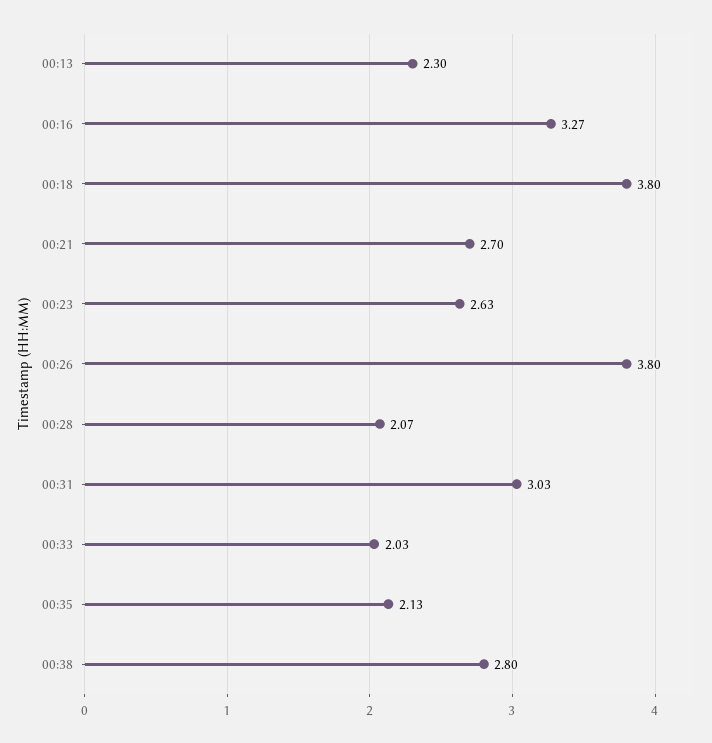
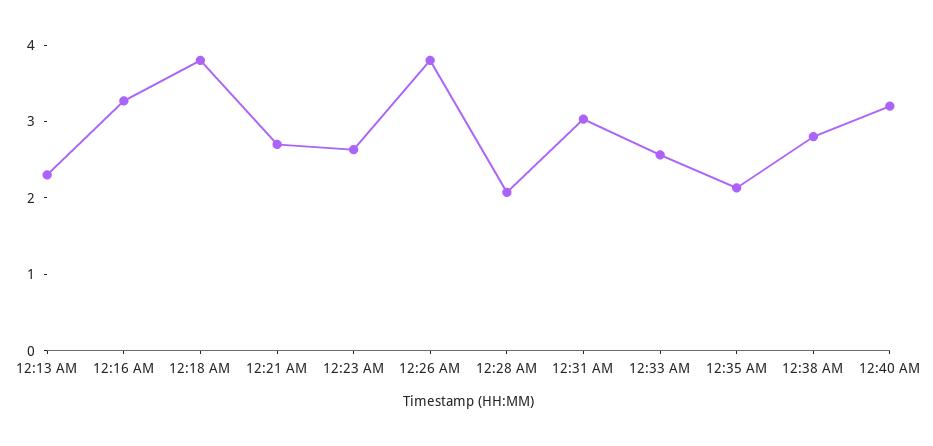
00:33: 2.03 -> 2.6
12:40 AM: none -> 3.2

